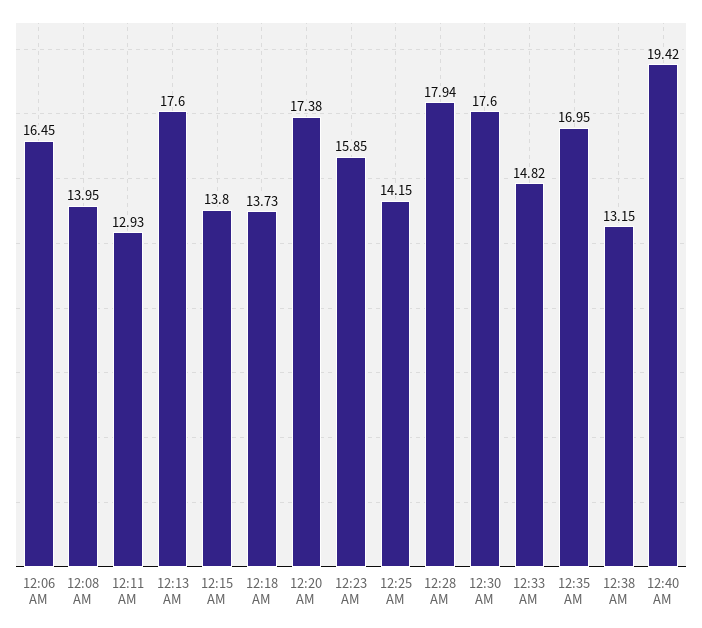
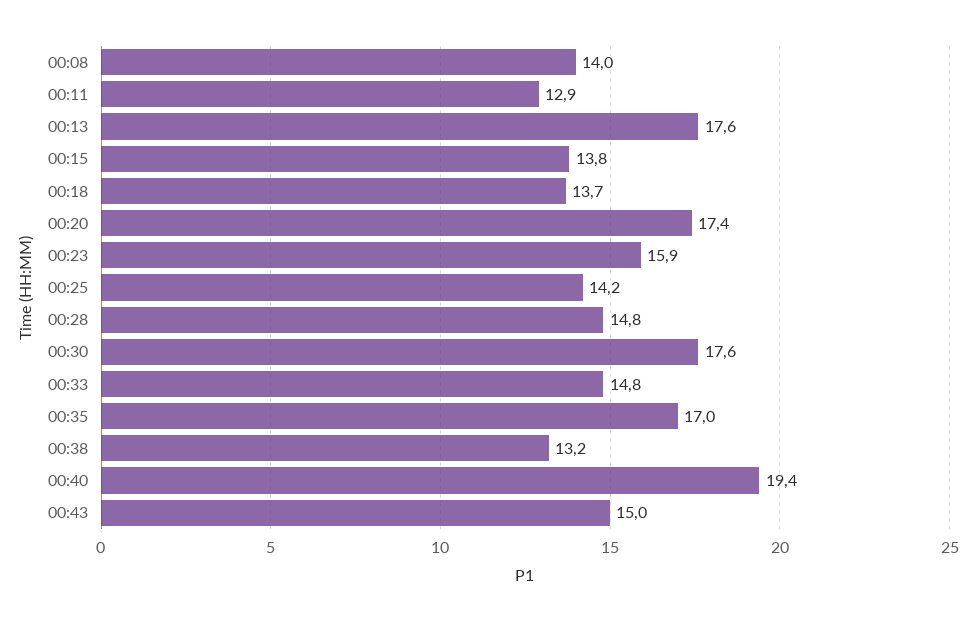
12:06 AM: 16.45 -> none
12:28 AM: 17.94 -> 14.8
00:43: none -> 15

